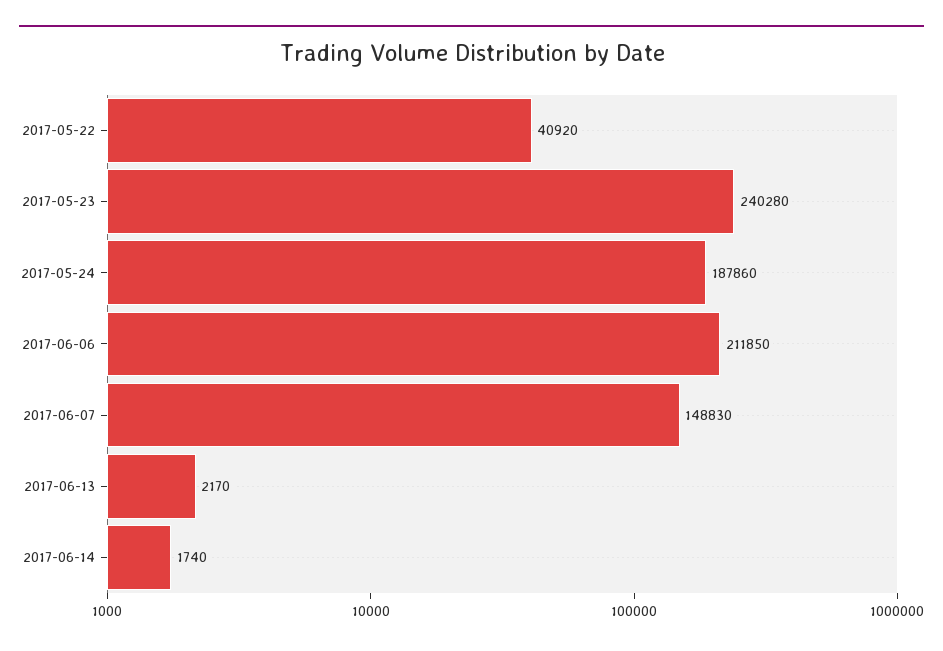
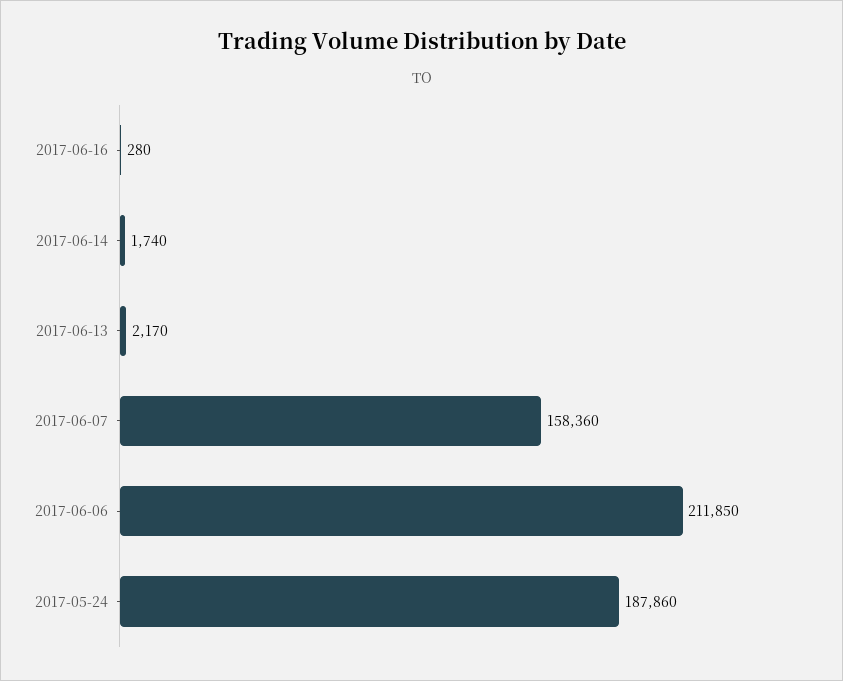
2017-05-22: 40920 -> none
2017-05-23: 240280 -> none
2017-06-07: 148830 -> 158360
2017-06-16: none -> 280

